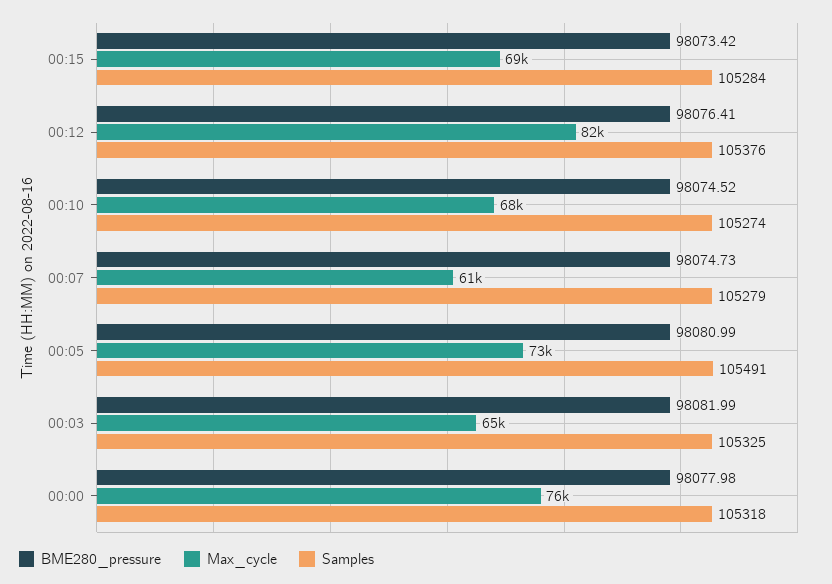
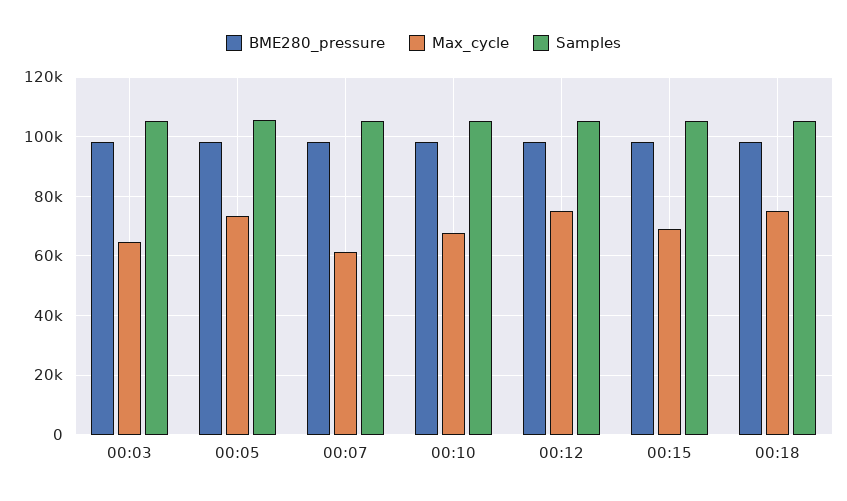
Max_cycle, 00:12: 82000 -> 75000
BME280_pressure, 00:00: 98077.98 -> none
Max_cycle, 00:00: 76000 -> none
Samples, 00:00: 105318 -> none
BME280_pressure, 00:18: none -> 97500
Max_cycle, 00:18: none -> 75000
Samples, 00:18: none -> 105000

